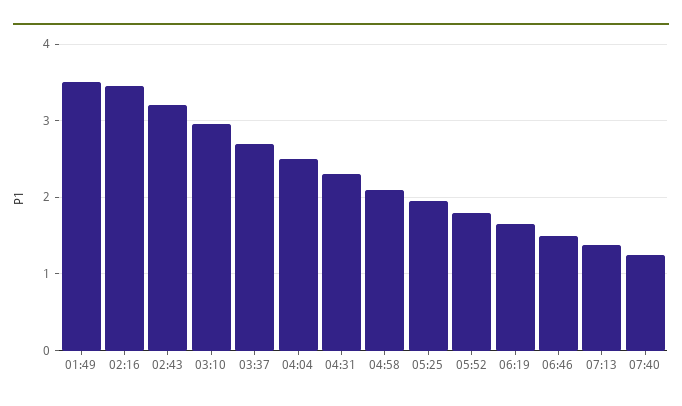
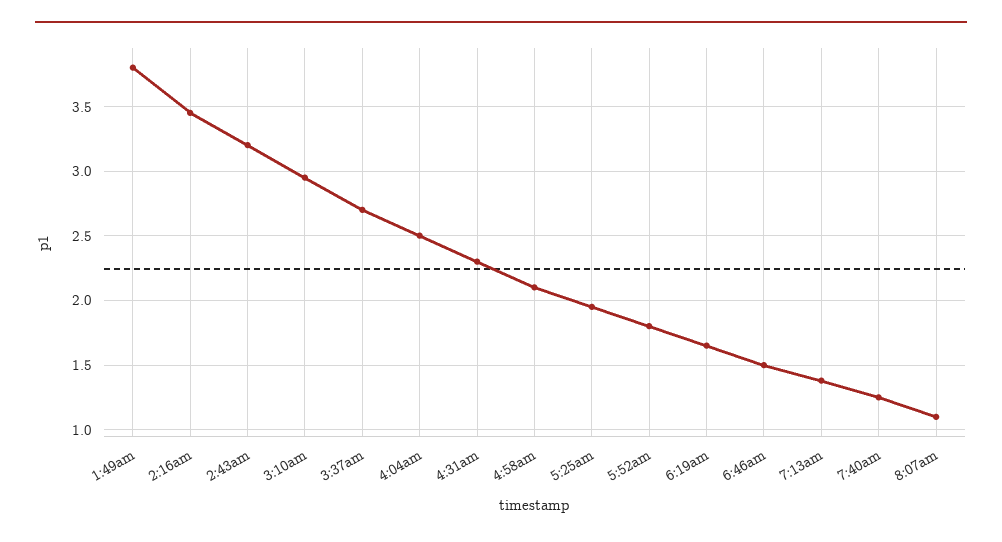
01:49: 3.5 -> 3.8
8:07am: none -> 1.1

